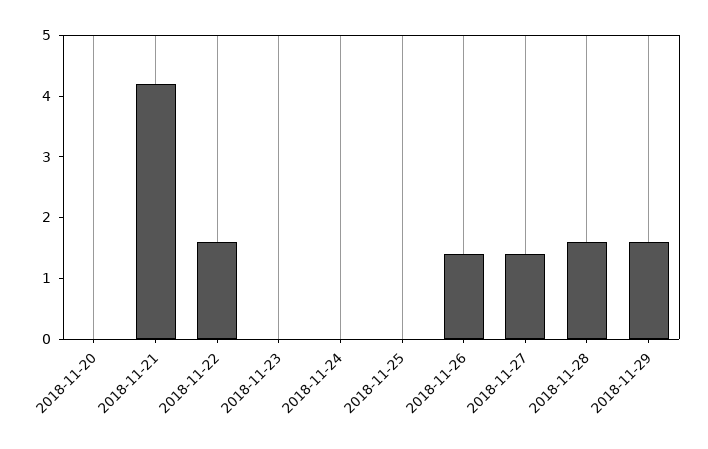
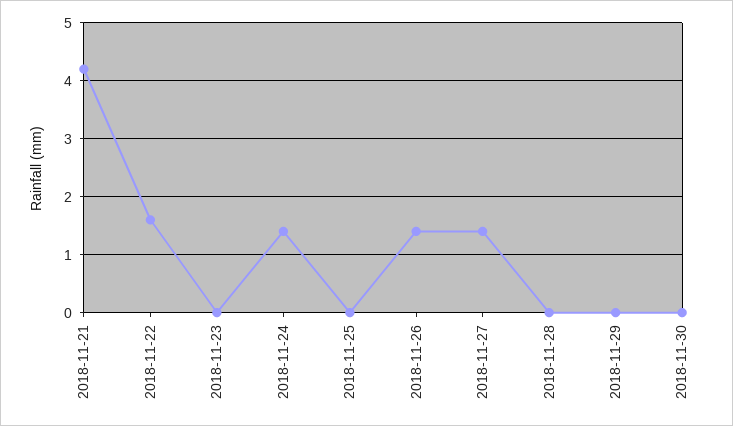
2018-11-20: 0 -> none
2018-11-24: 0 -> 1.5
2018-11-28: 1.5 -> 0
2018-11-29: 1.5 -> 0
2018-11-30: none -> 0

